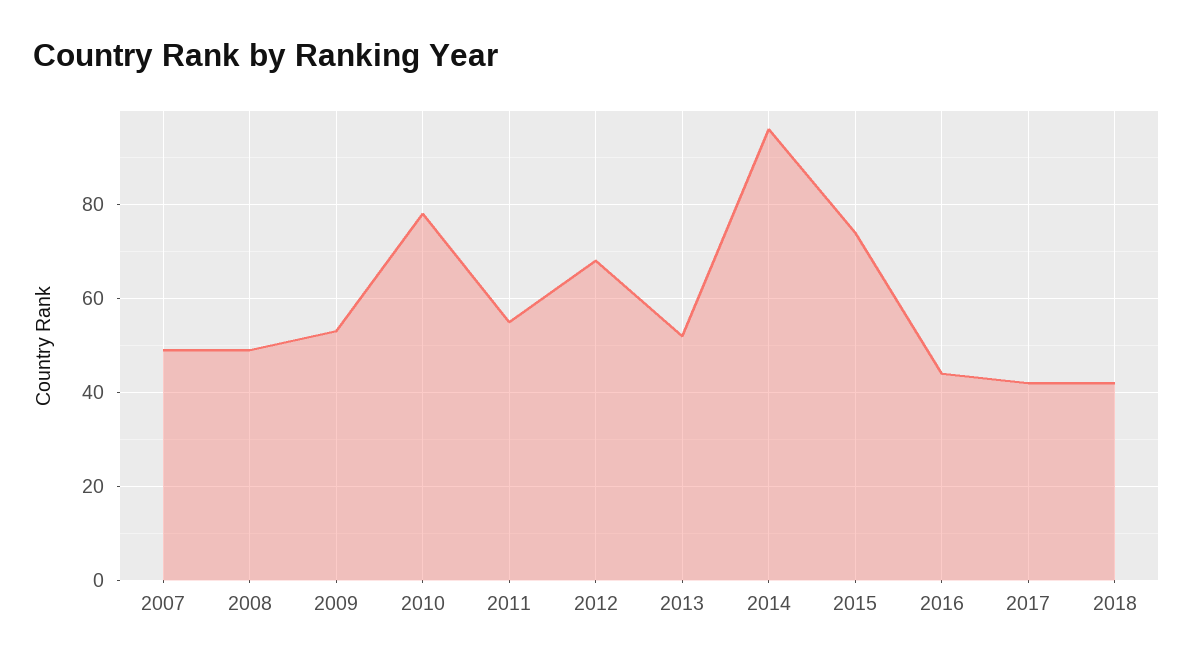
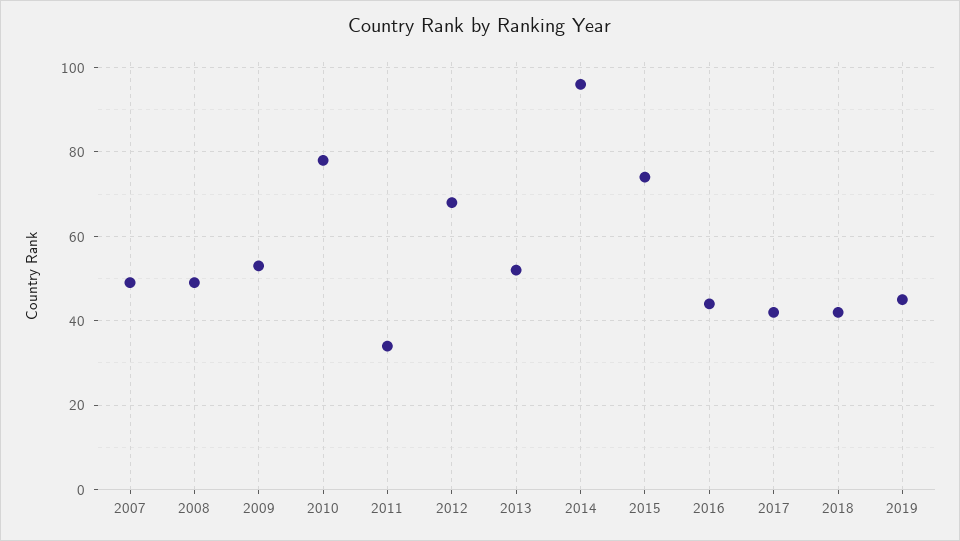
2011: 55 -> 35
2019: none -> 45

